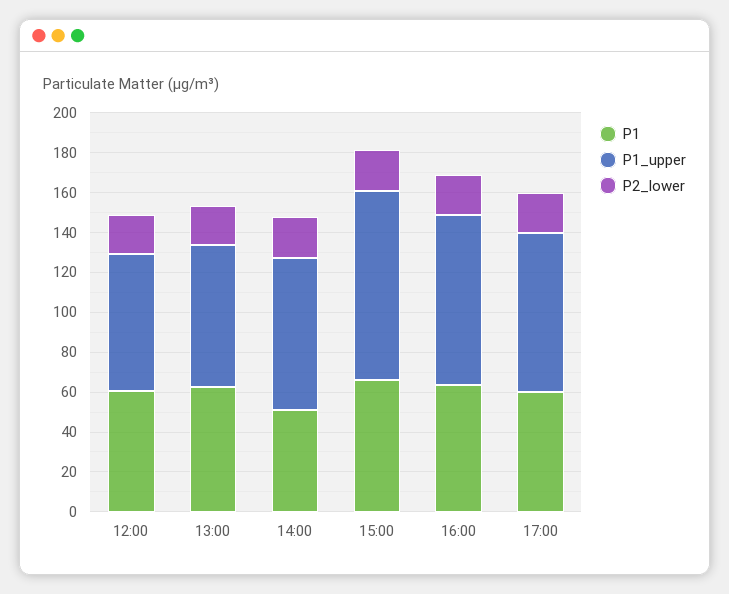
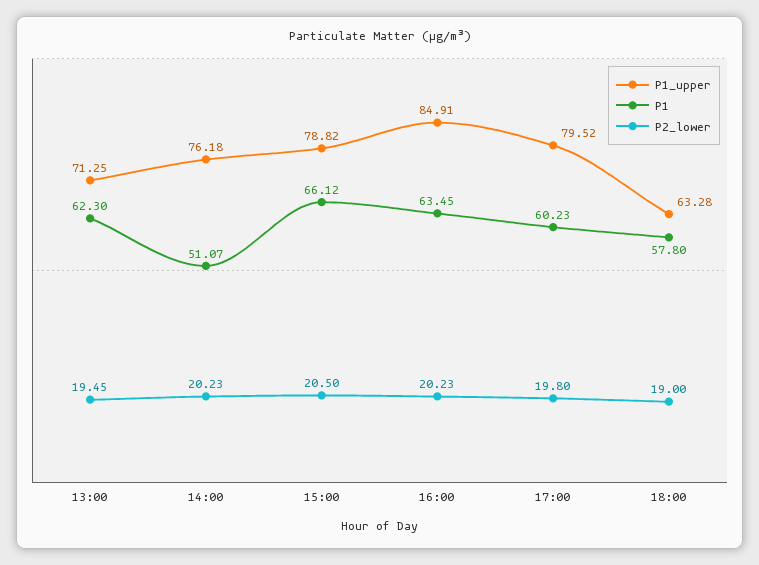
P1, 12:00: 60 -> none
P1_upper, 12:00: 70 -> none
P2_lower, 12:00: 20 -> none
P1_upper, 15:00: 95 -> 78.82
P1_upper, 18:00: none -> 63.28
P1, 18:00: none -> 57.8
P2_lower, 18:00: none -> 19

